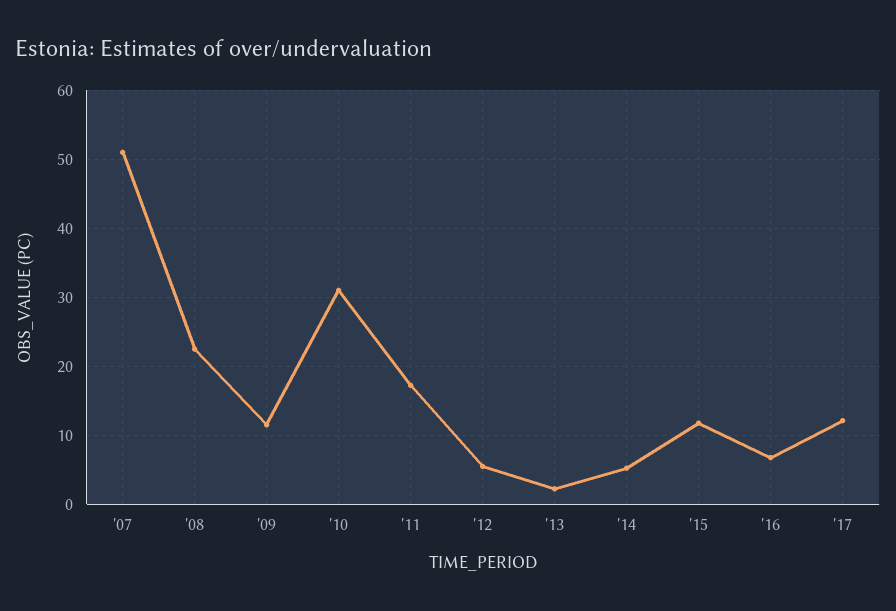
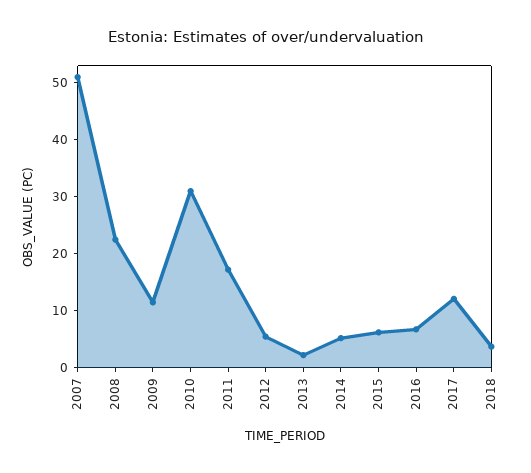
'15: 12 -> 6
2018: none -> 4

